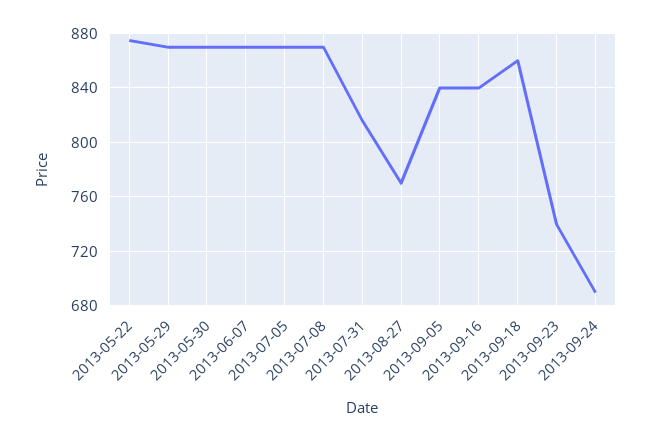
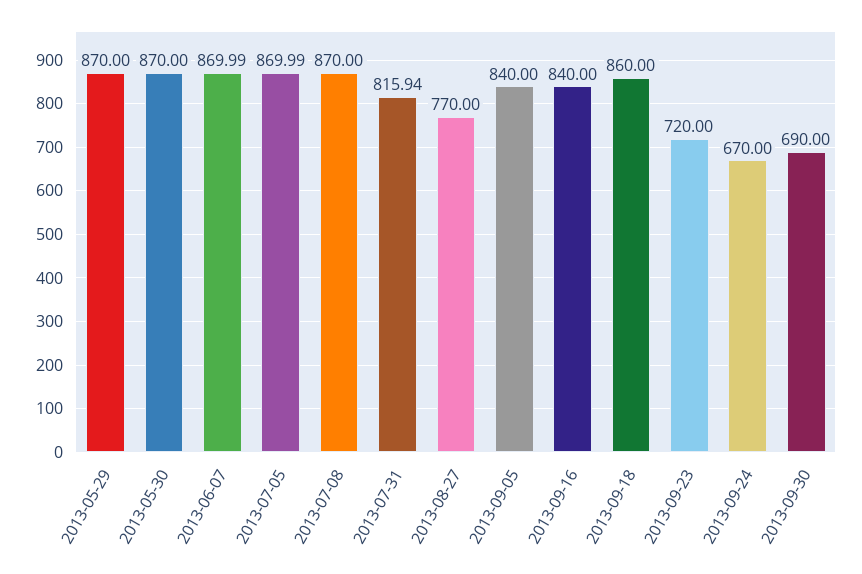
2013-05-22: 875 -> none
2013-09-23: 740 -> 720
2013-09-24: 690 -> 670
2013-09-30: none -> 690

